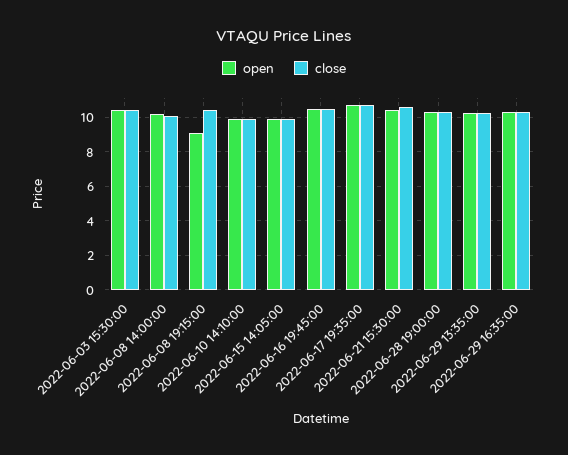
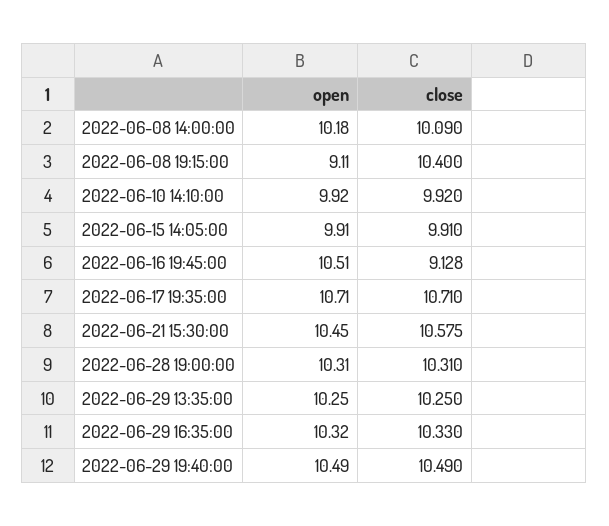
open, 2022-06-03 15:30:00: 10.5 -> none
close, 2022-06-03 15:30:00: 10.5 -> none
close, 2022-06-16 19:45:00: 10.5 -> 9.128
open, 2022-06-29 19:40:00: none -> 10.49
close, 2022-06-29 19:40:00: none -> 10.49

